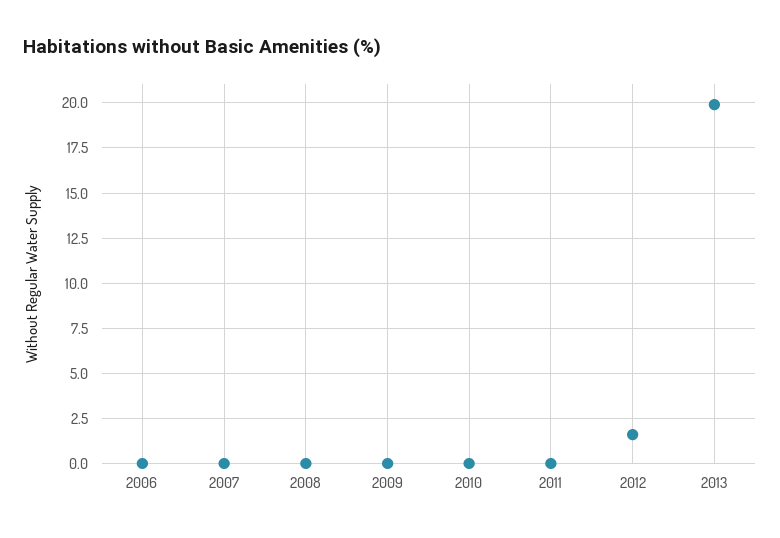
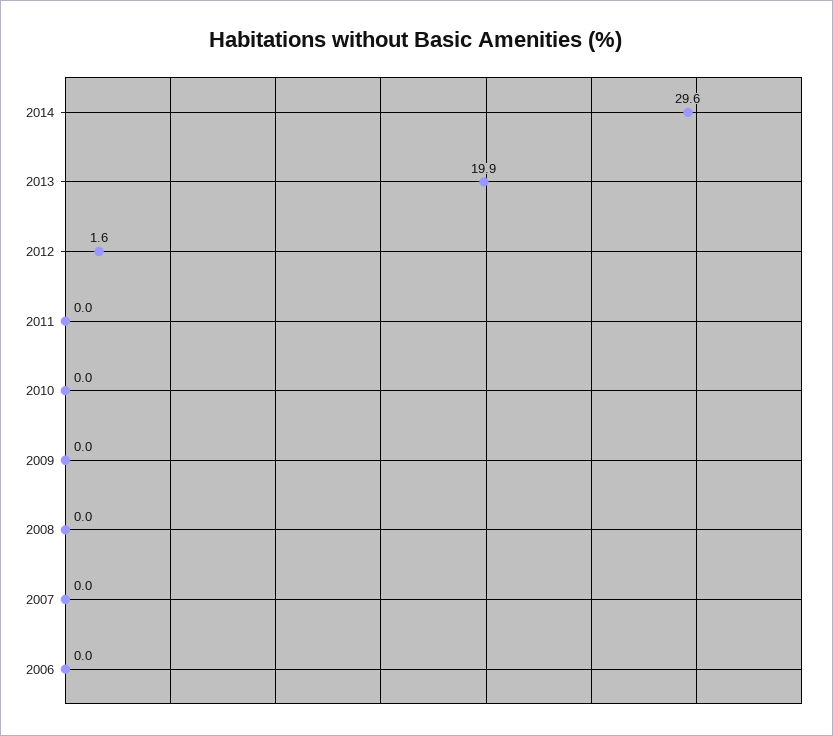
2014: none -> 29.6

